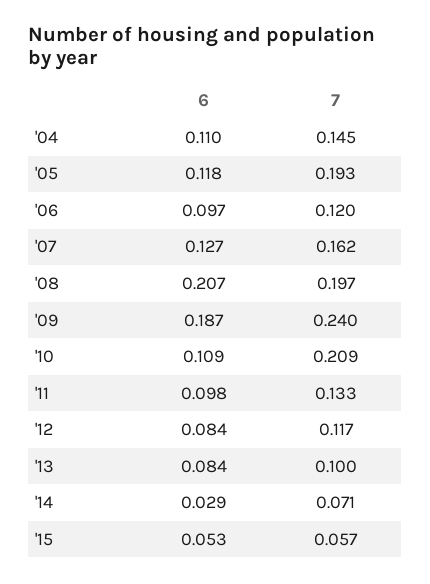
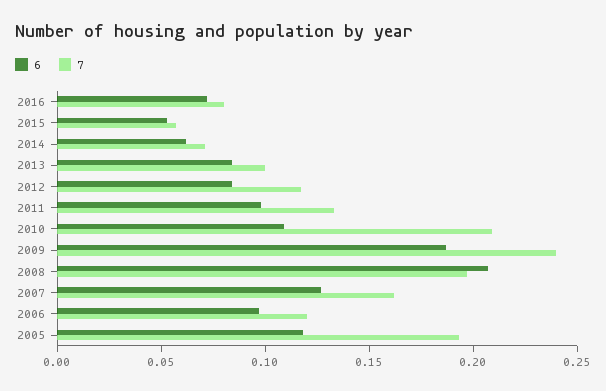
6, '04: 0.11 -> none
7, '04: 0.145 -> none
6, '14: 0.029 -> 0.06
6, 2016: none -> 0.07
7, 2016: none -> 0.08

